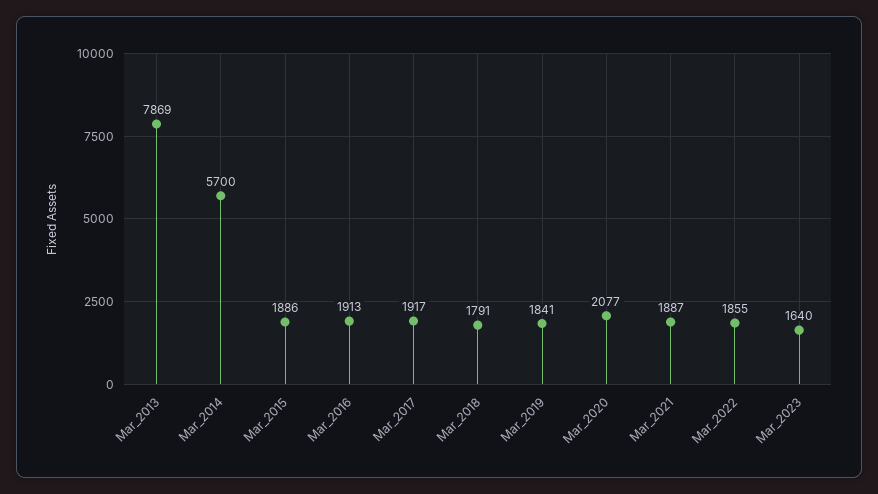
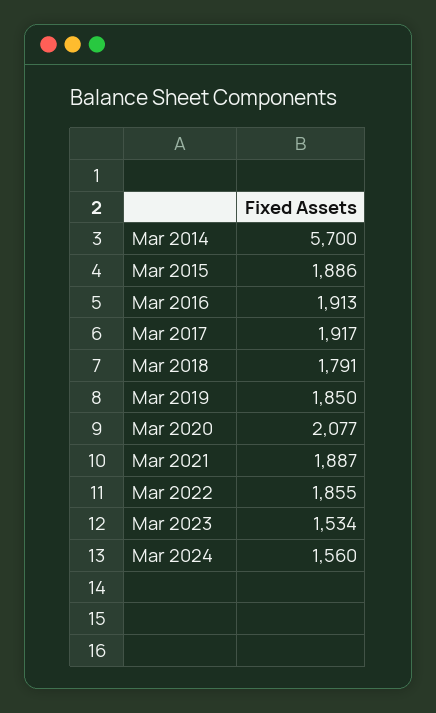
Mar_2013: 7869 -> none
Mar_2019: 1841 -> 1850
Mar_2023: 1640 -> 1534
Mar 2024: none -> 1560

